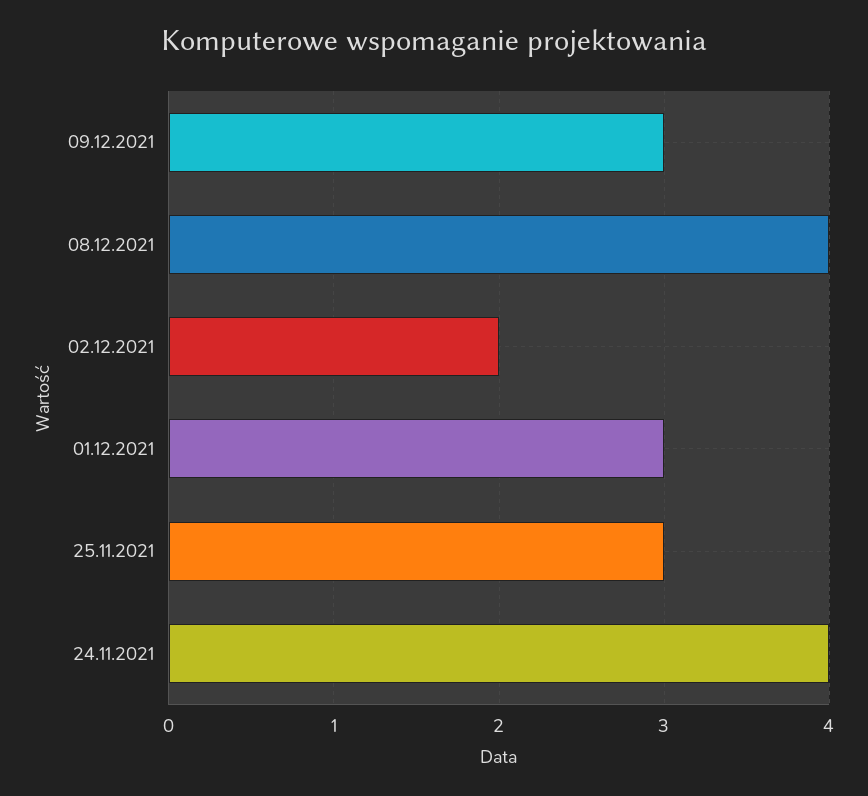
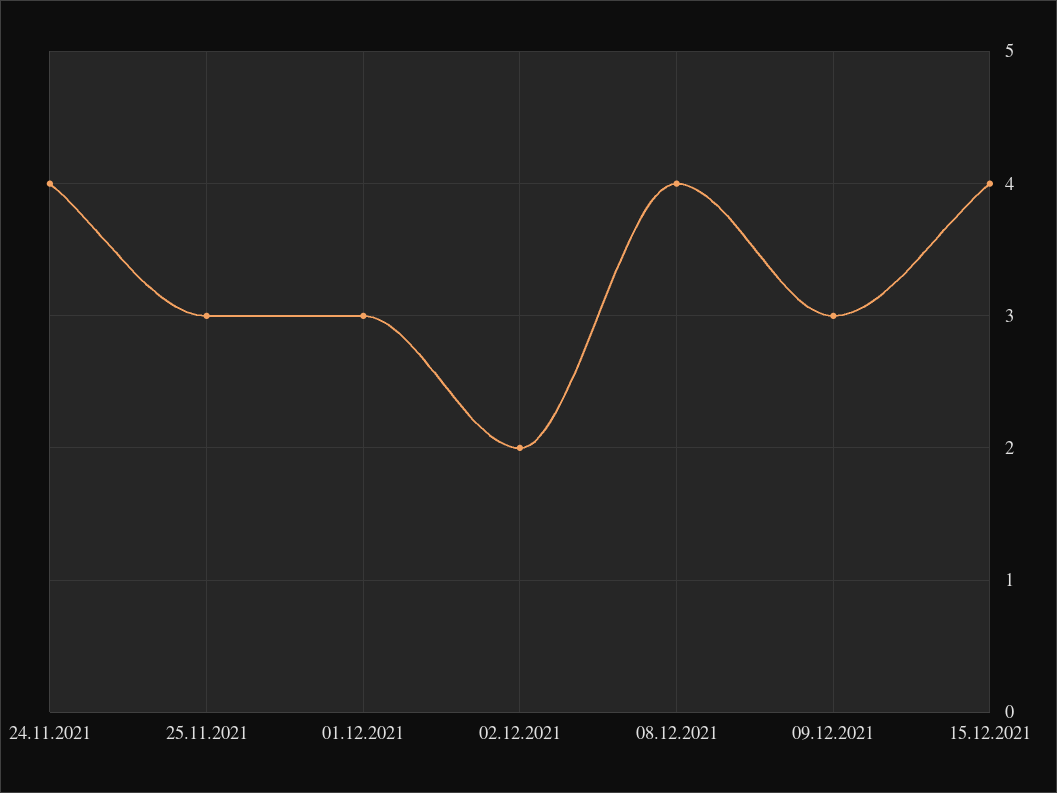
15.12.2021: none -> 4

